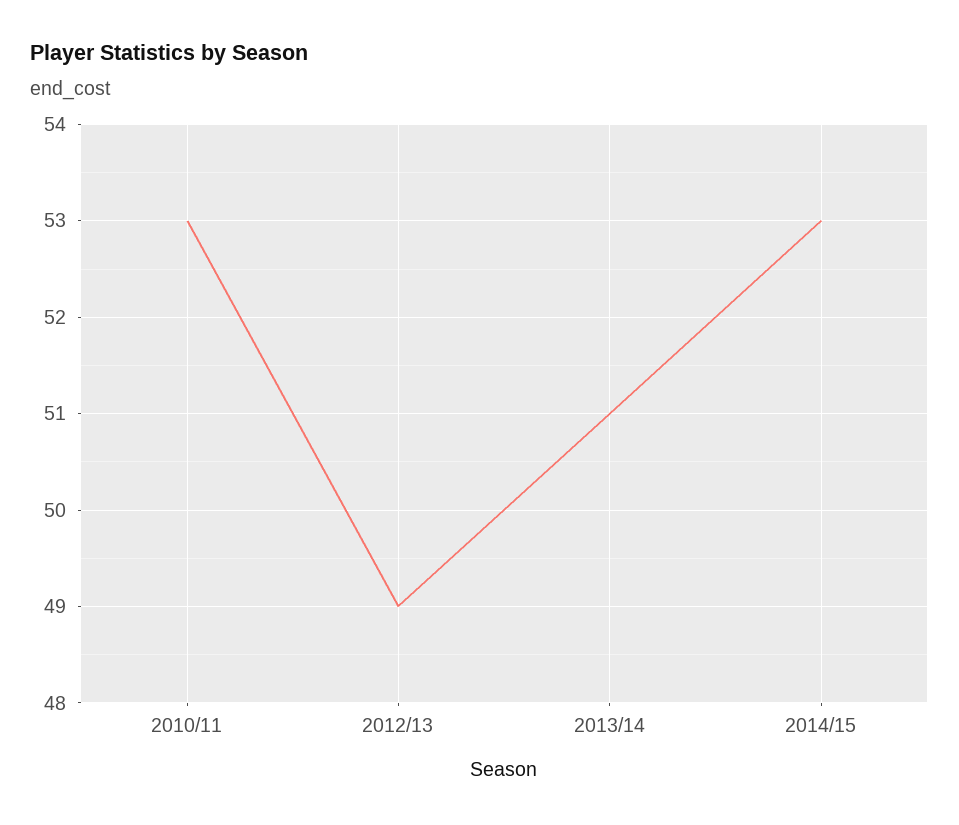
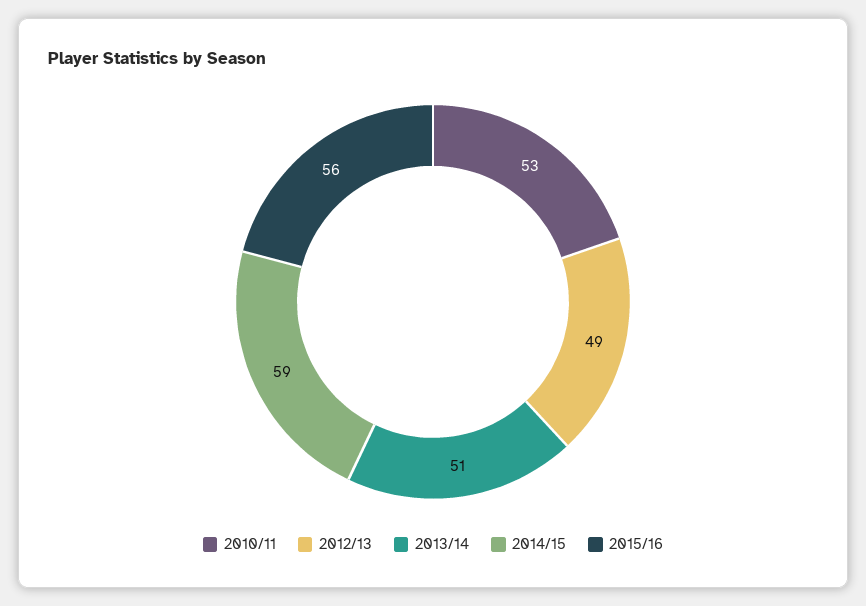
2014/15: 53 -> 59
2015/16: none -> 56

